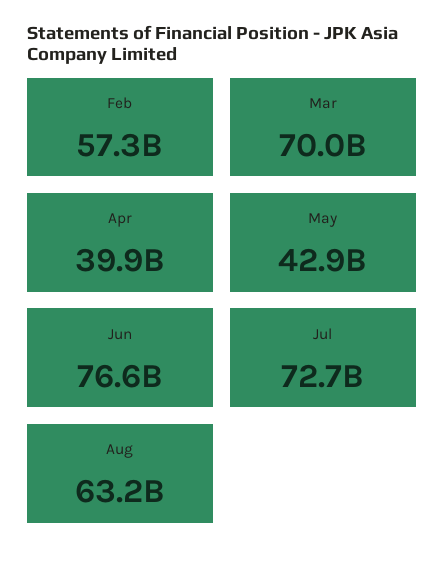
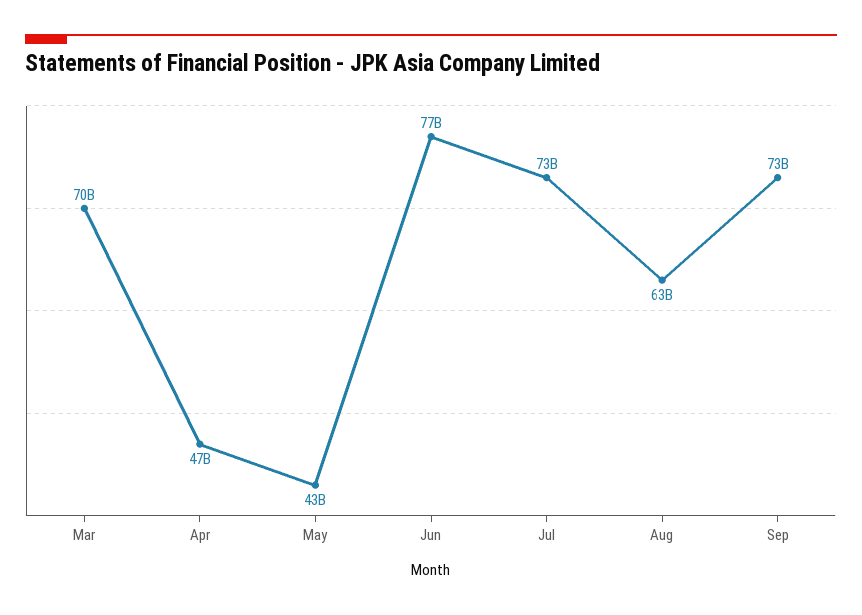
Feb: 57300000000 -> none
Apr: 39900000000 -> 47000000000
Sep: none -> 73000000000

